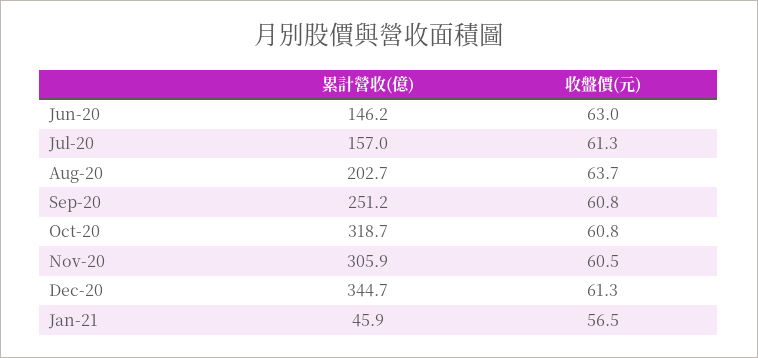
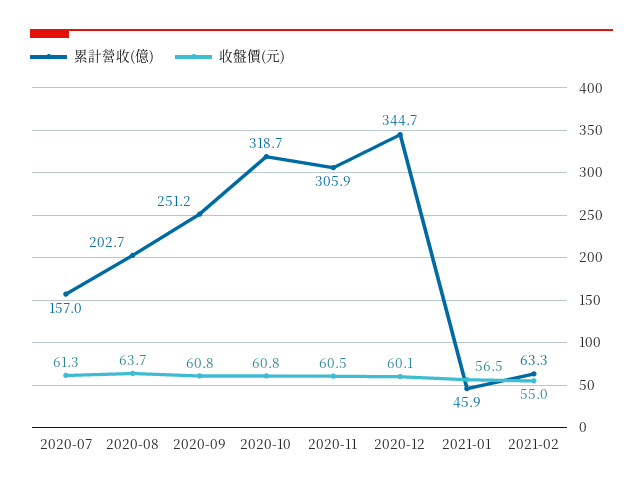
累計營收(億), Jun-20: 146.2 -> none
收盤價(元), Jun-20: 63 -> none
收盤價(元), Dec-20: 61.3 -> 60.1
累計營收(億), 2021-02: none -> 63.3
收盤價(元), 2021-02: none -> 55

